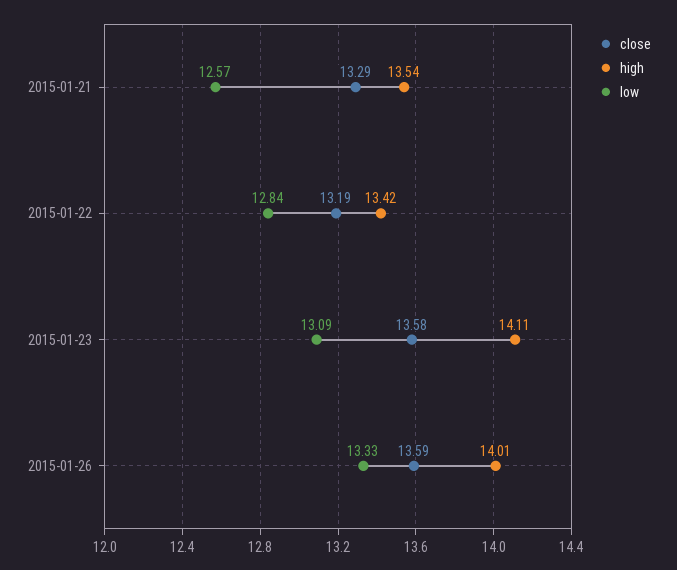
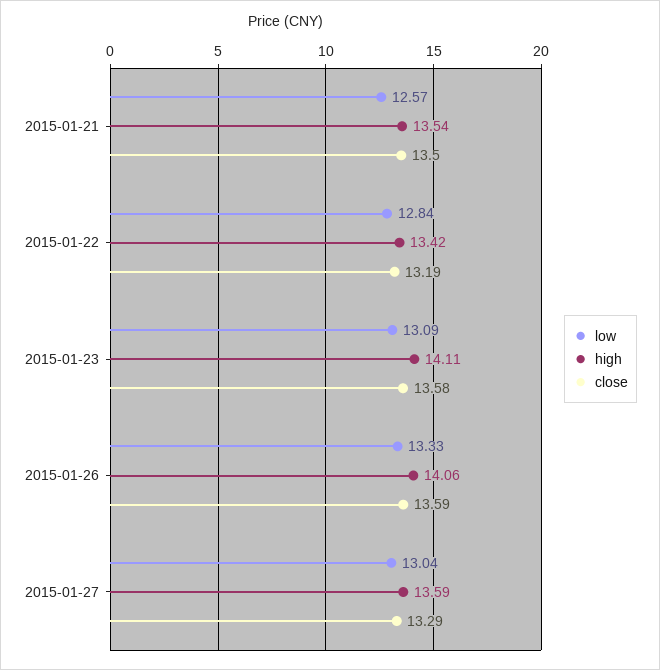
close, 2015-01-21: 13.29 -> 13.5
high, 2015-01-26: 14.01 -> 14.06
low, 2015-01-27: none -> 13.04
high, 2015-01-27: none -> 13.59
close, 2015-01-27: none -> 13.29

